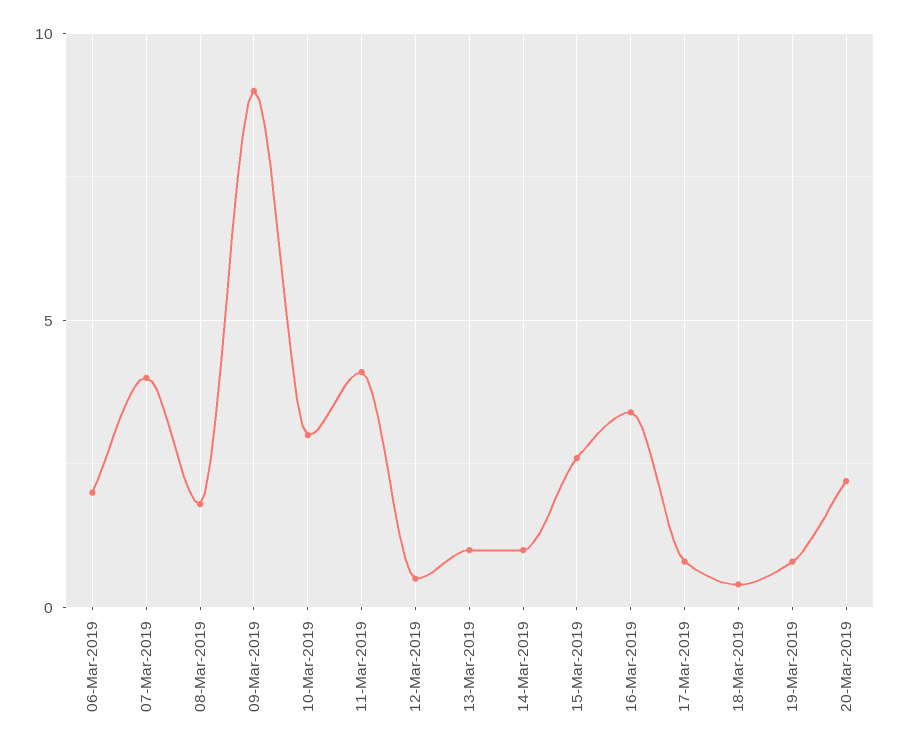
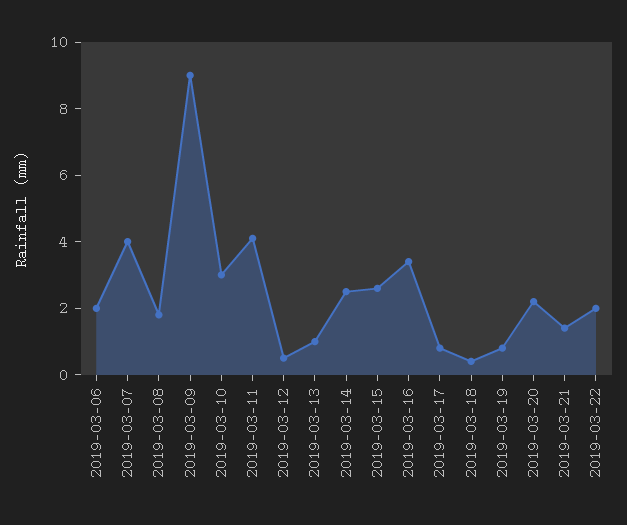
14-Mar-2019: 1 -> 2.5
2019-03-21: none -> 1.5
2019-03-22: none -> 2

